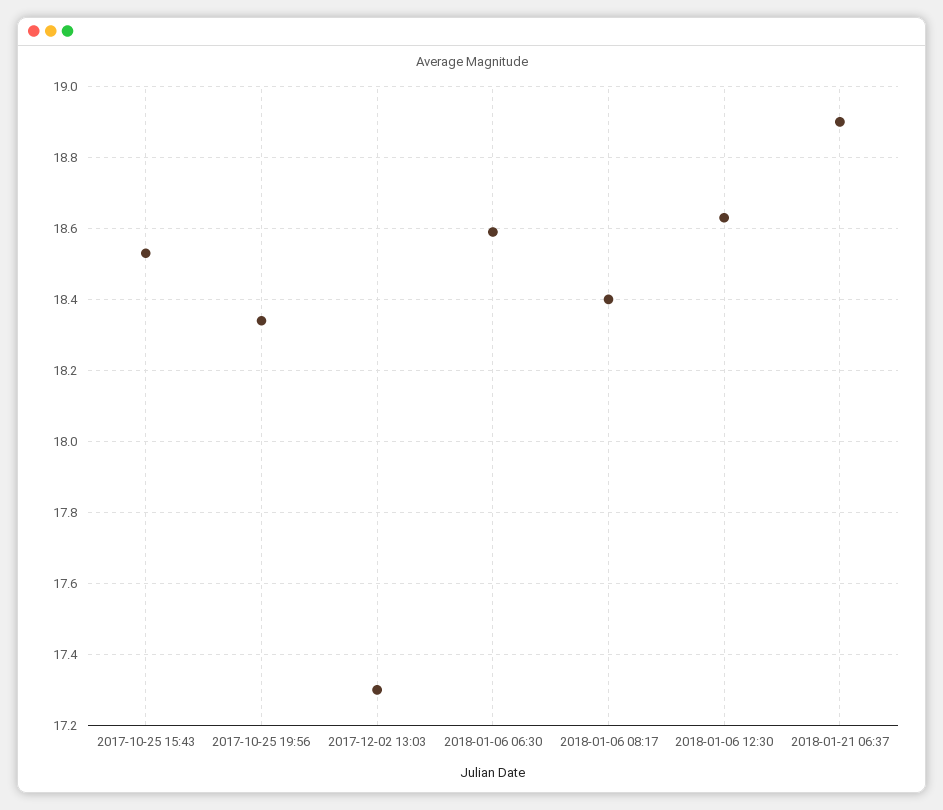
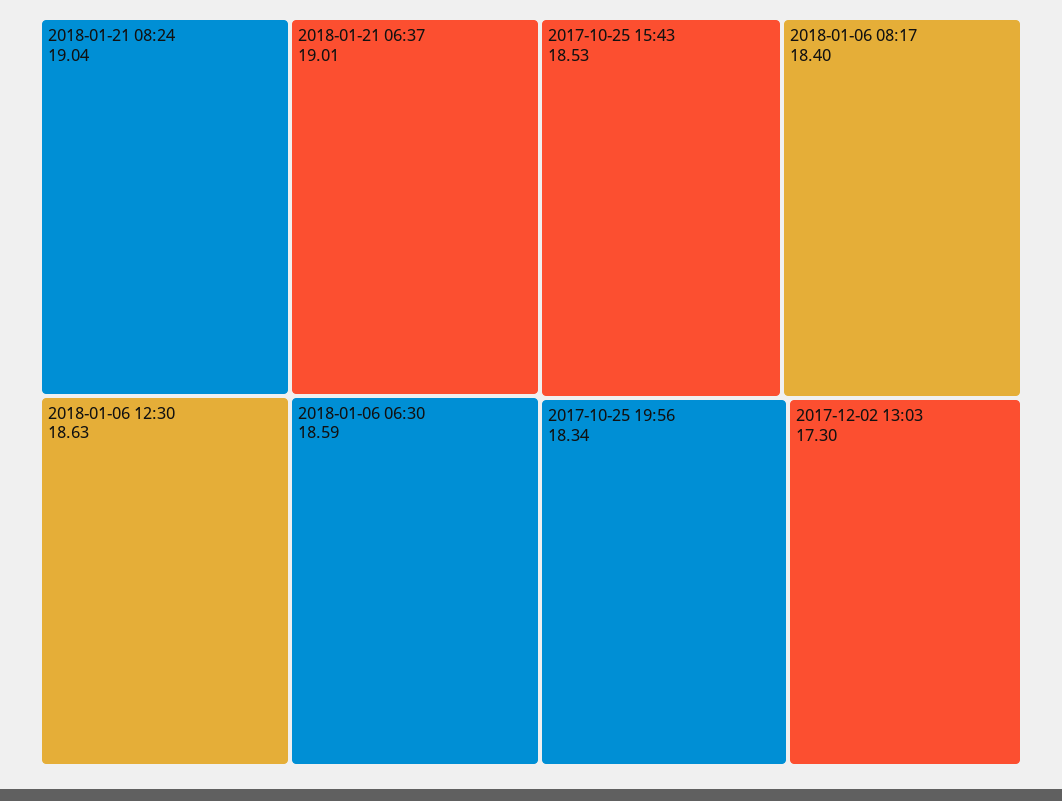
2018-01-21 06:37: 18.9 -> 19.01
2018-01-21 08:24: none -> 19.04

